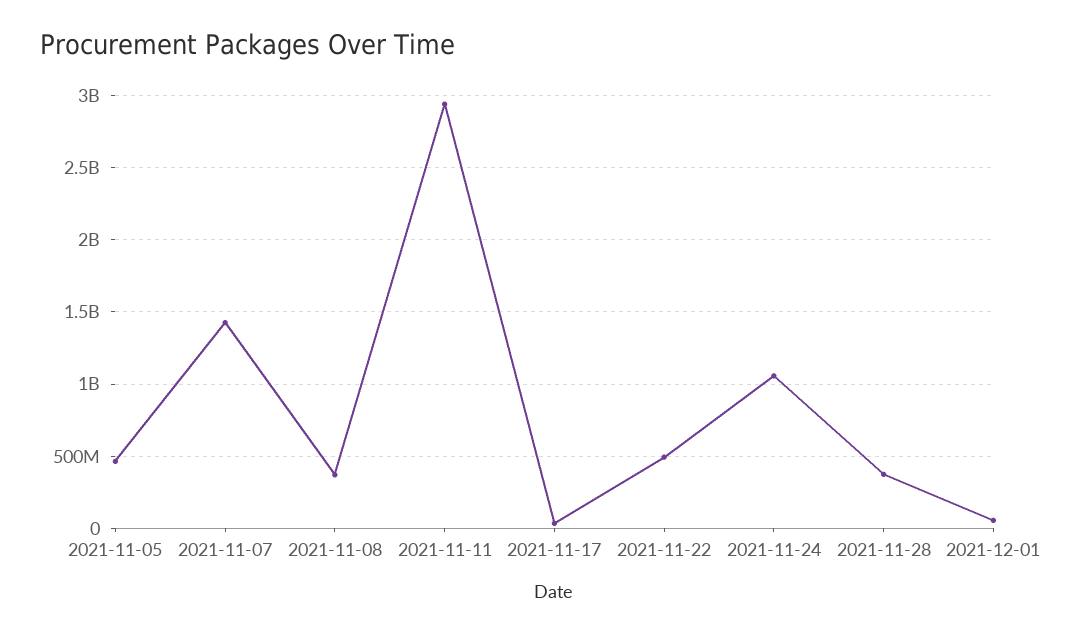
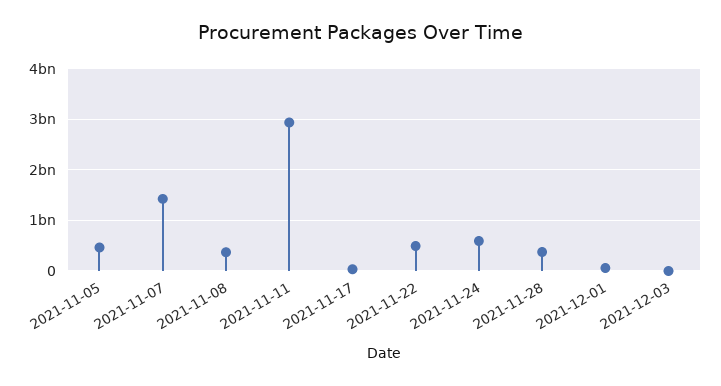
2021-11-24: 1050000000 -> 600000000
2021-12-03: none -> 0

